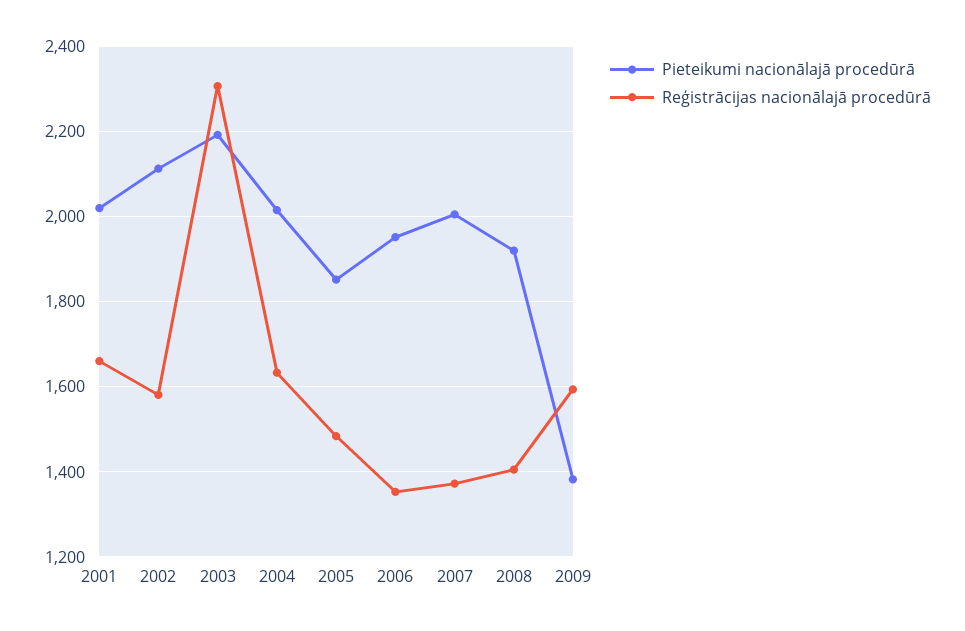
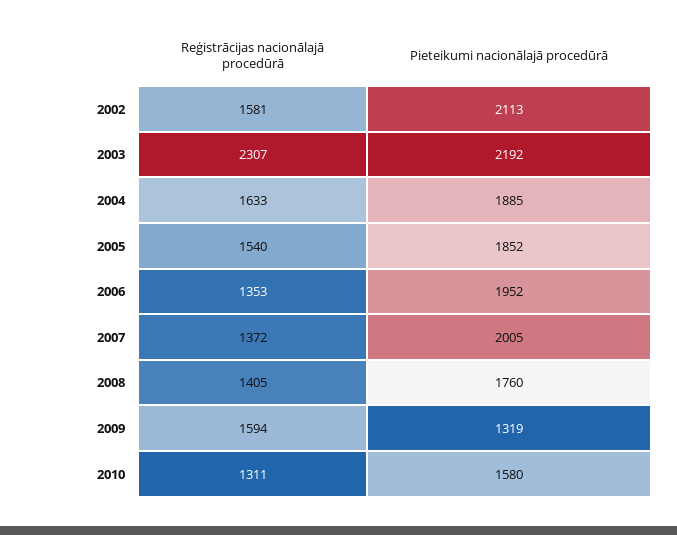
Pieteikumi nacionālajā procedūrā, 2001: 2020 -> none
Reģistrācijas nacionālajā procedūrā, 2001: 1660 -> none
Pieteikumi nacionālajā procedūrā, 2004: 2020 -> 1885
Reģistrācijas nacionālajā procedūrā, 2005: 1480 -> 1540
Pieteikumi nacionālajā procedūrā, 2008: 1920 -> 1760
Pieteikumi nacionālajā procedūrā, 2009: 1380 -> 1319
Reģistrācijas nacionālajā procedūrā, 2010: none -> 1311
Pieteikumi nacionālajā procedūrā, 2010: none -> 1580

